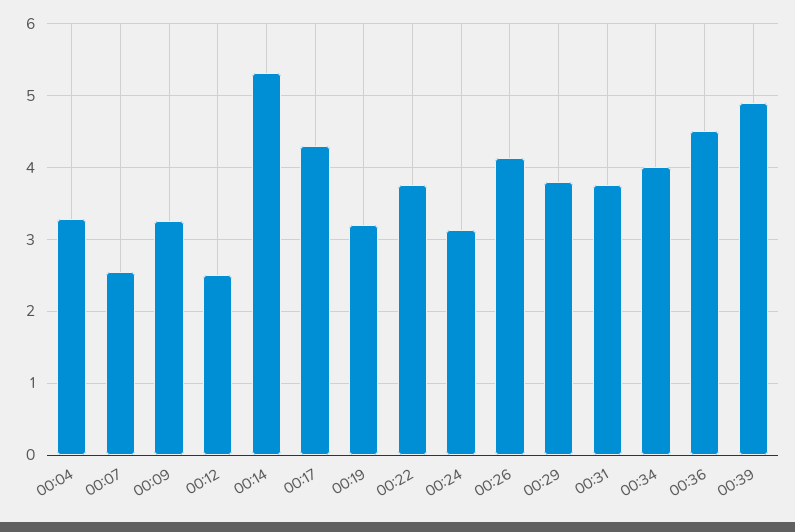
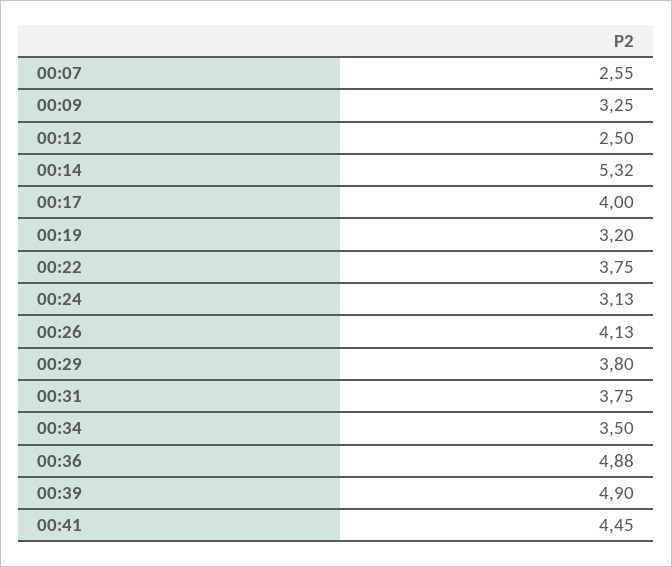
00:04: 3.3 -> none
00:17: 4.3 -> 4
00:34: 4 -> 3.5
00:36: 4.5 -> 4.88
00:41: none -> 4.45

